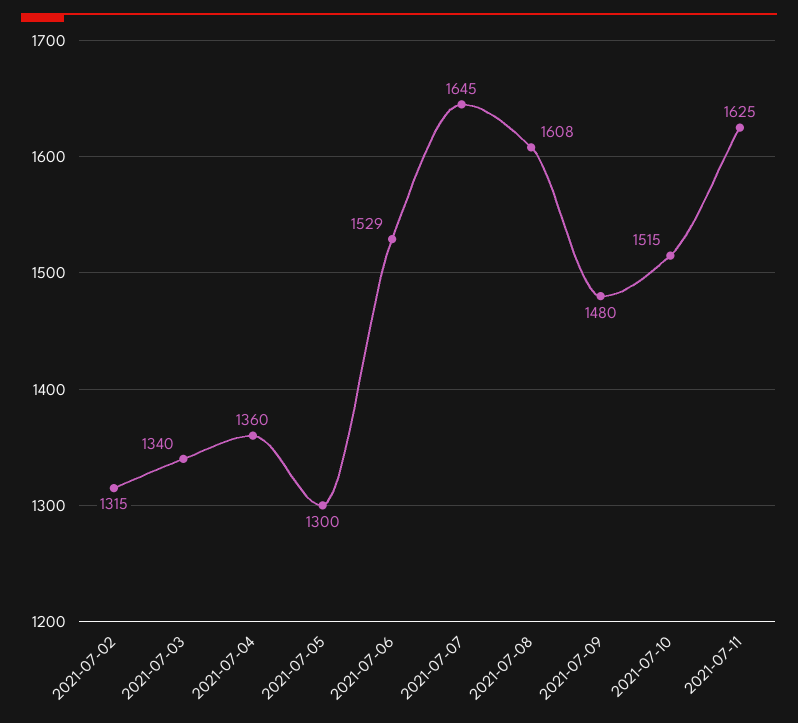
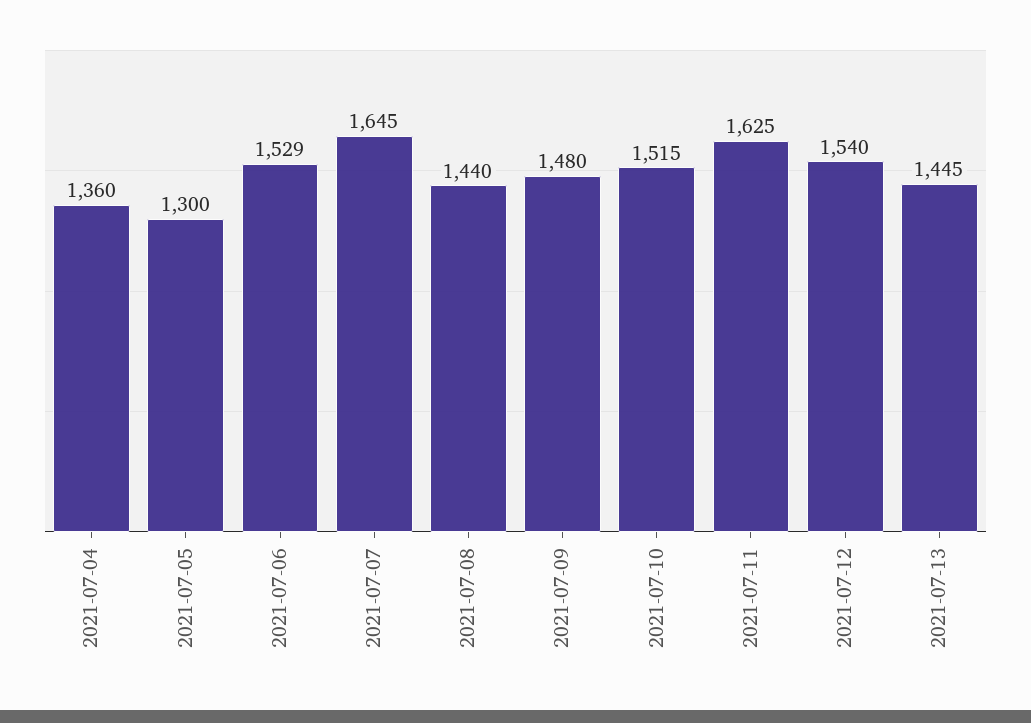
2021-07-02: 1315 -> none
2021-07-03: 1340 -> none
2021-07-08: 1608 -> 1440
2021-07-12: none -> 1540
2021-07-13: none -> 1445

